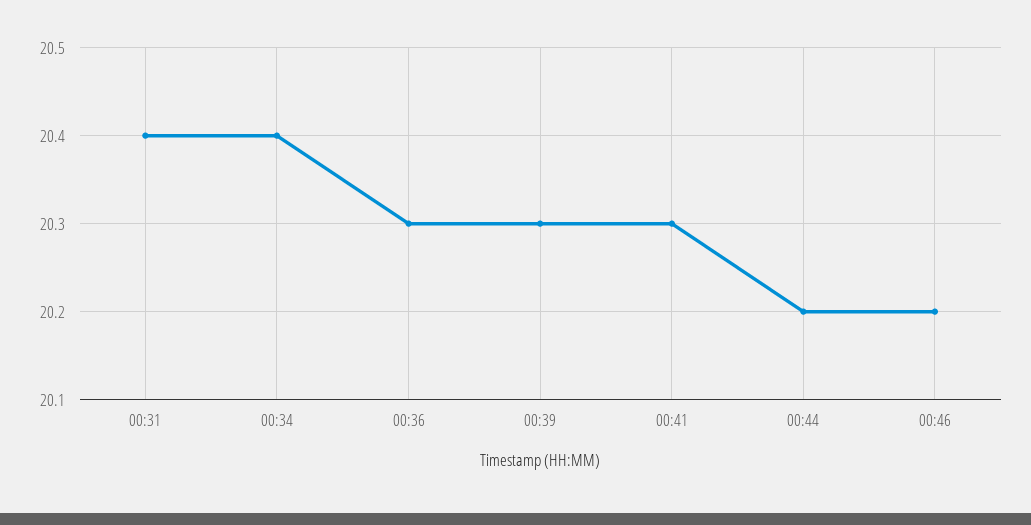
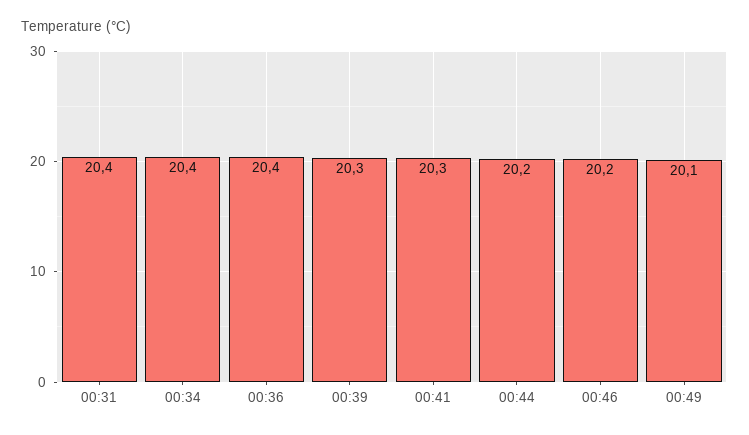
00:36: 20.3 -> 20.4
00:49: none -> 20.1

